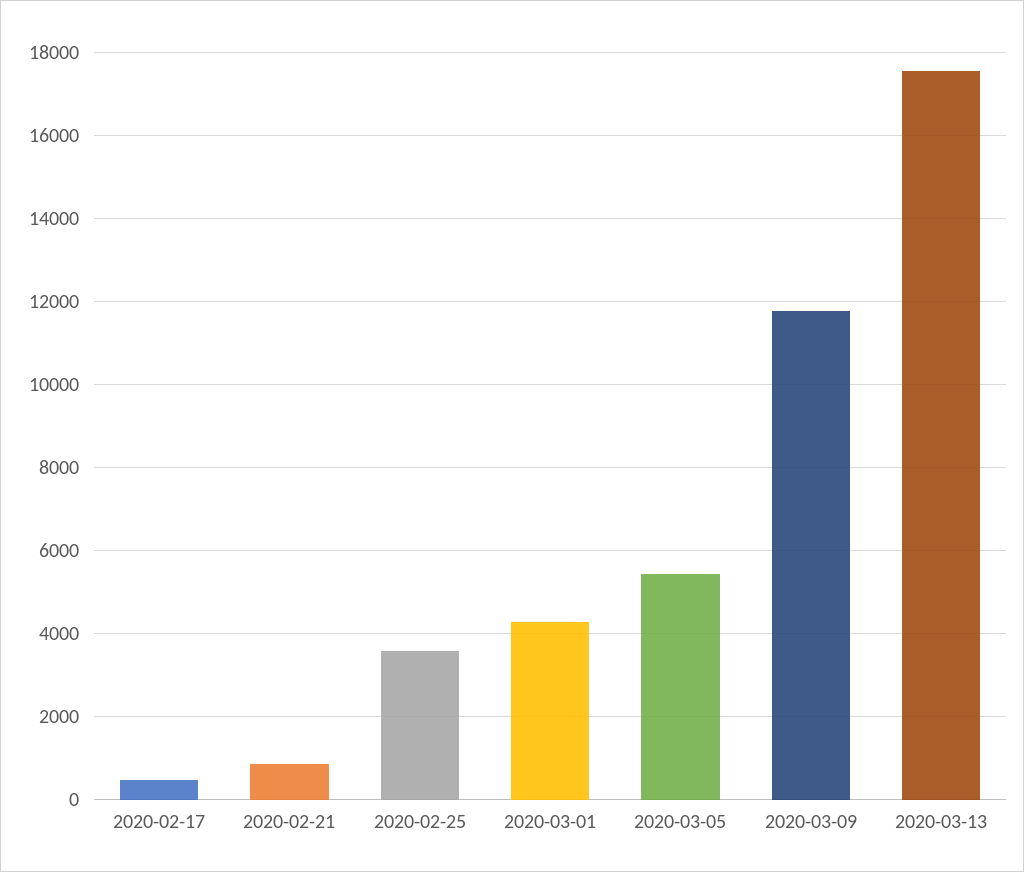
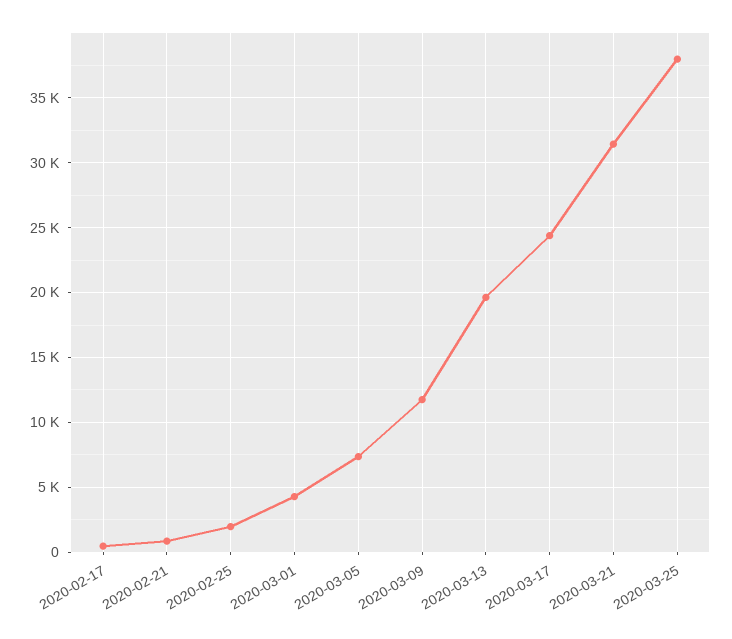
2020-02-25: 3600 -> 2000
2020-03-05: 5400 -> 7500
2020-03-13: 17600 -> 19500
2020-03-17: none -> 24500
2020-03-21: none -> 31500
2020-03-25: none -> 38000

